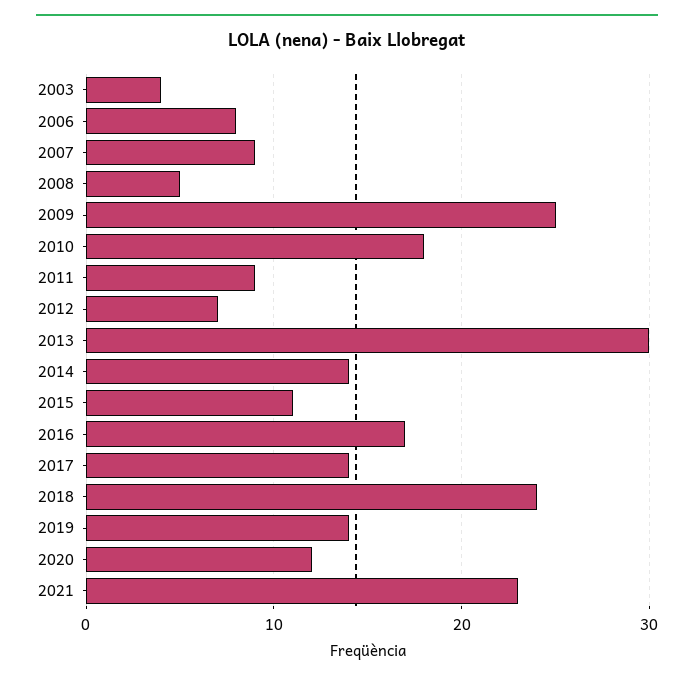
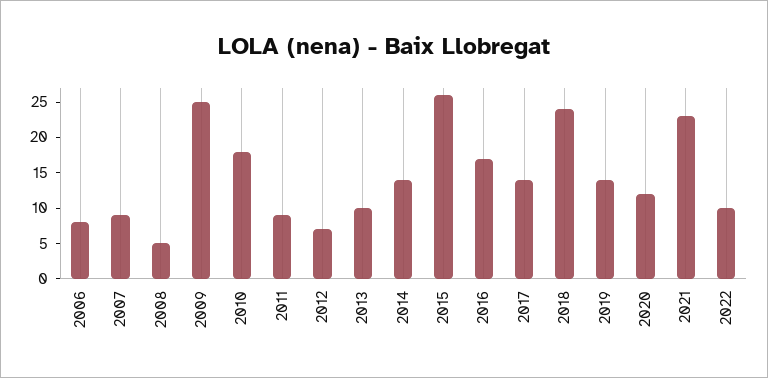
2003: 4 -> none
2013: 30 -> 10
2015: 11 -> 25
2022: none -> 10

